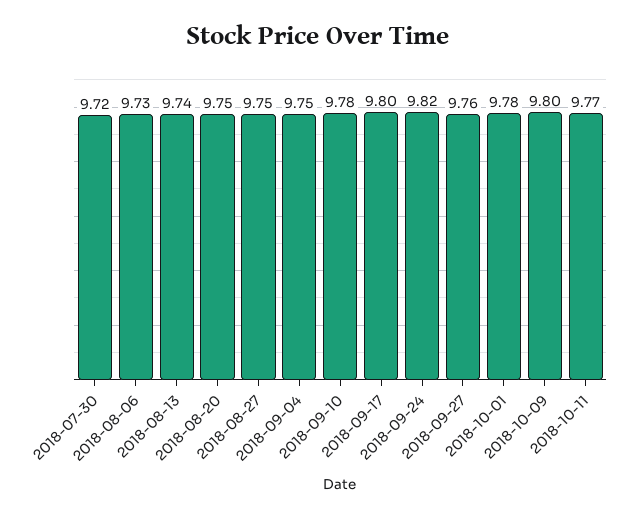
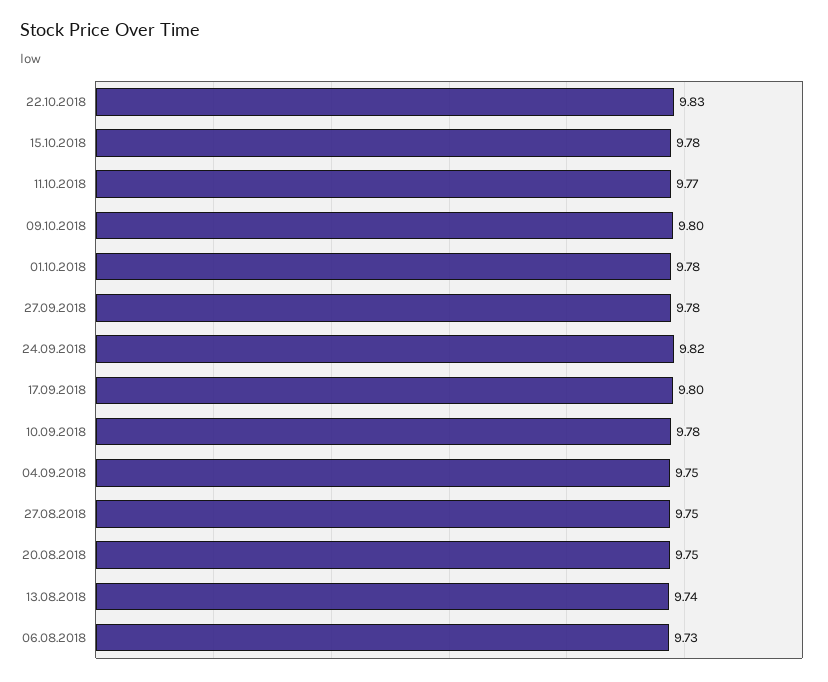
2018-07-30: 9.72 -> none
2018-09-27: 9.76 -> 9.78
22.10.2018: none -> 9.83
15.10.2018: none -> 9.78

